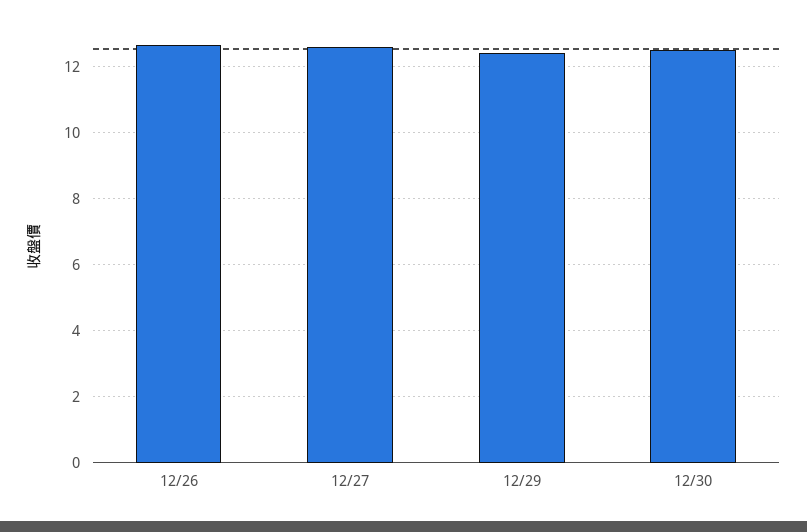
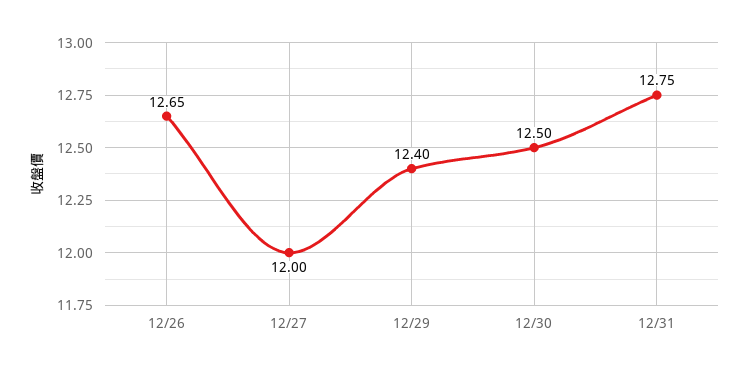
12/27: 12.6 -> 12
12/31: none -> 12.75

